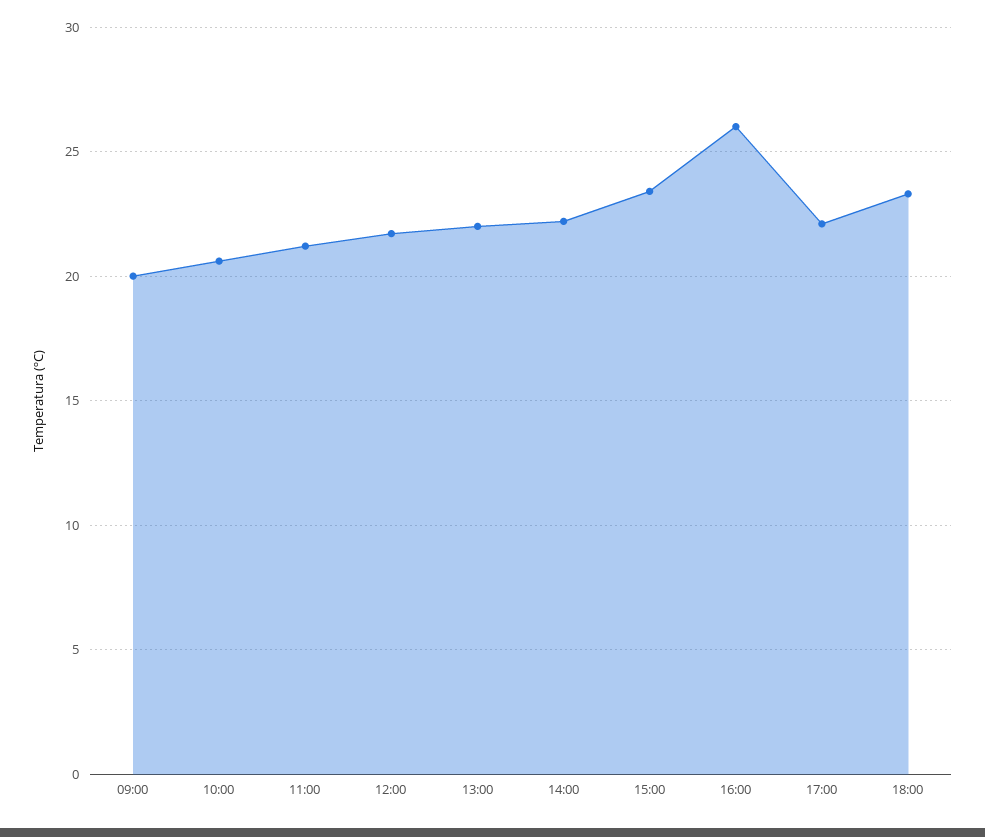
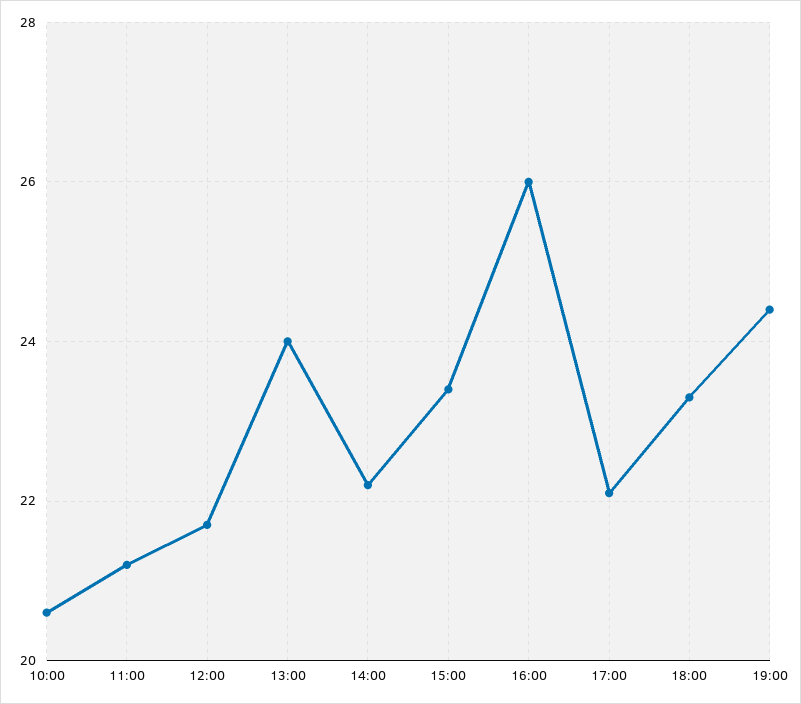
09:00: 20 -> none
13:00: 22 -> 24
19:00: none -> 24.5

